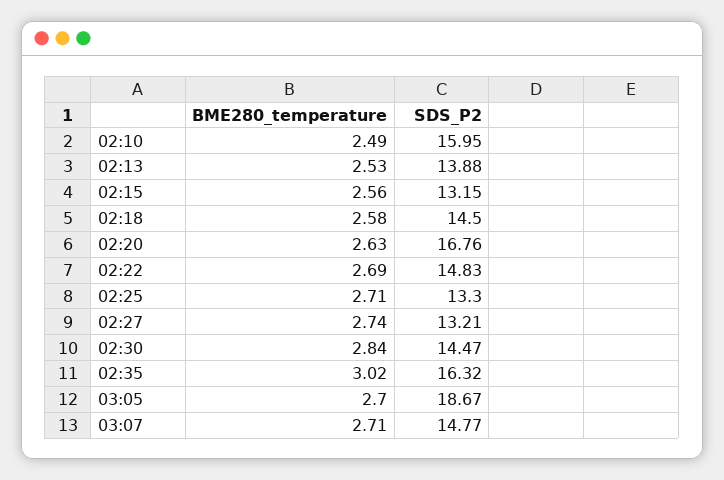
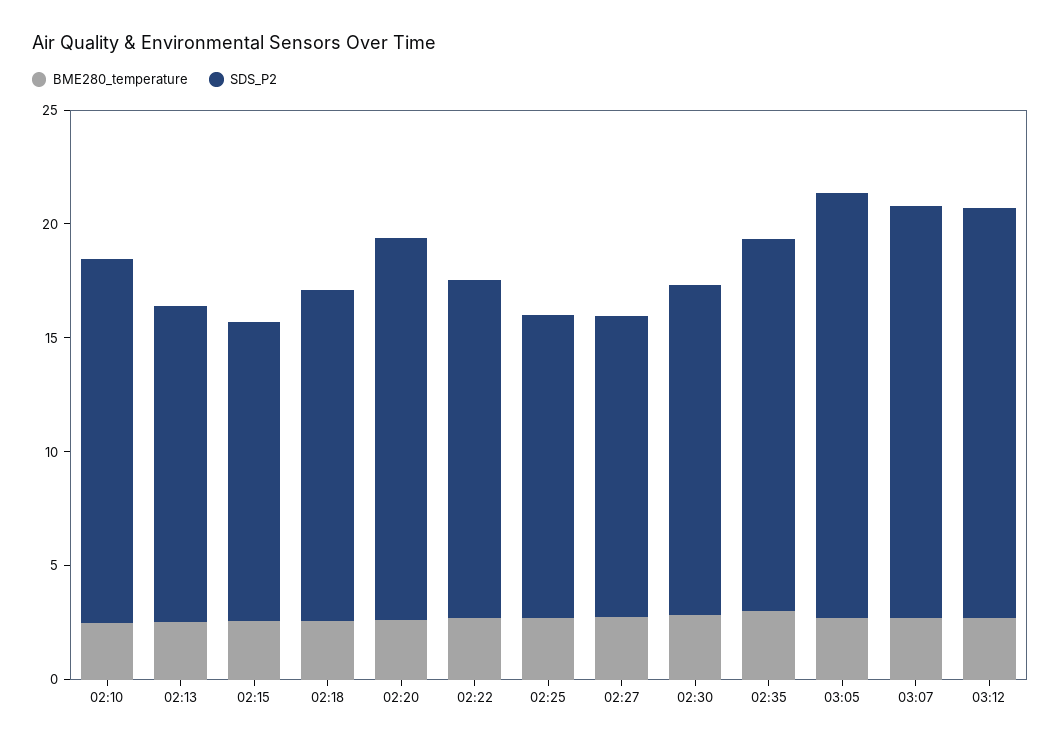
SDS_P2, 03:07: 14.77 -> 18
BME280_temperature, 03:12: none -> 3
SDS_P2, 03:12: none -> 18

